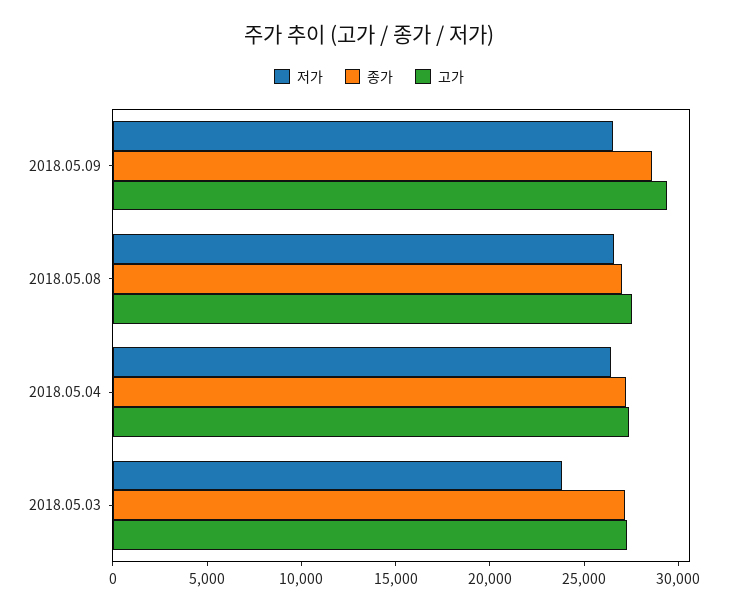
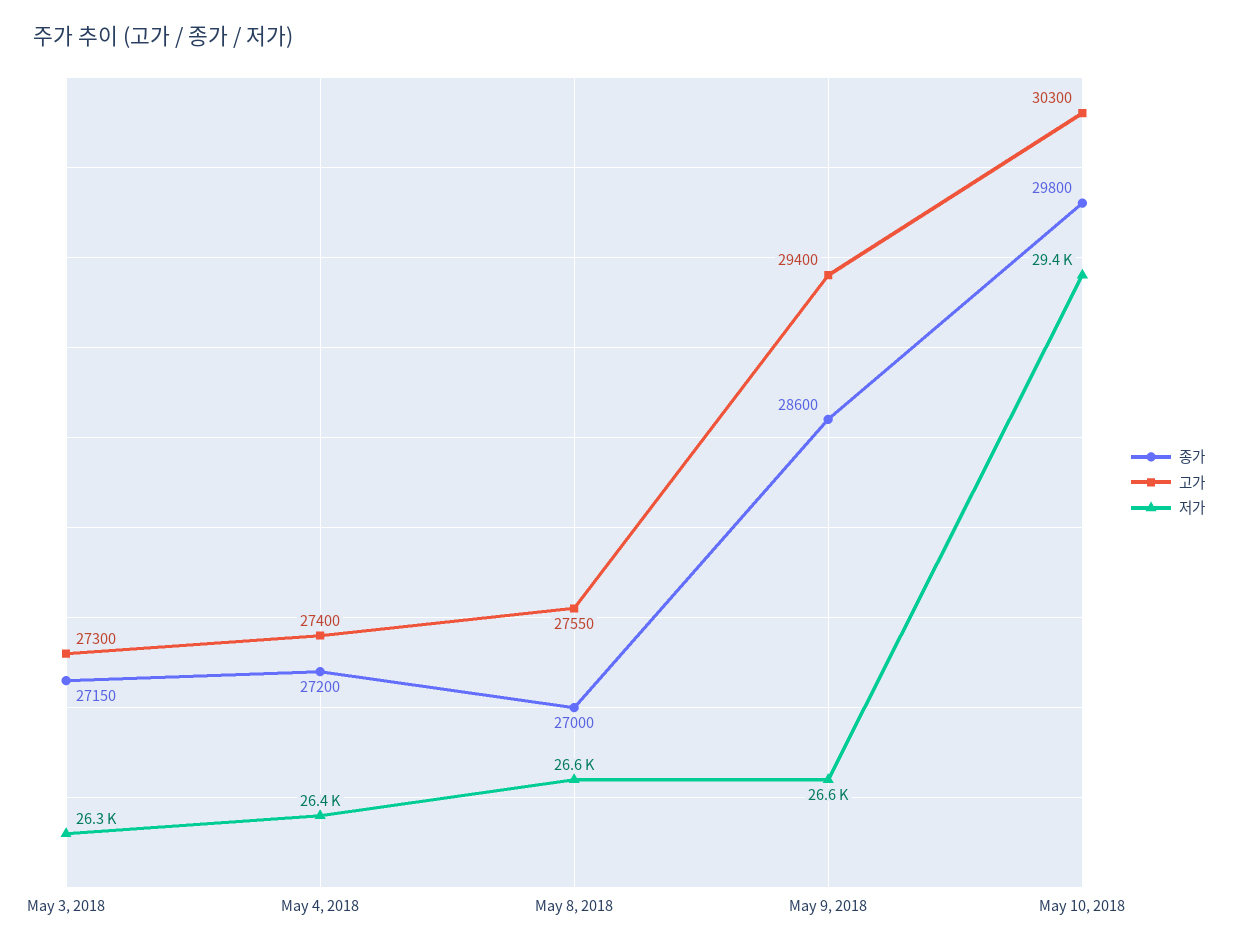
저가, 2018.05.03: 24000 -> 26300
종가, May 10, 2018: none -> 29800
고가, May 10, 2018: none -> 30300
저가, May 10, 2018: none -> 29400

